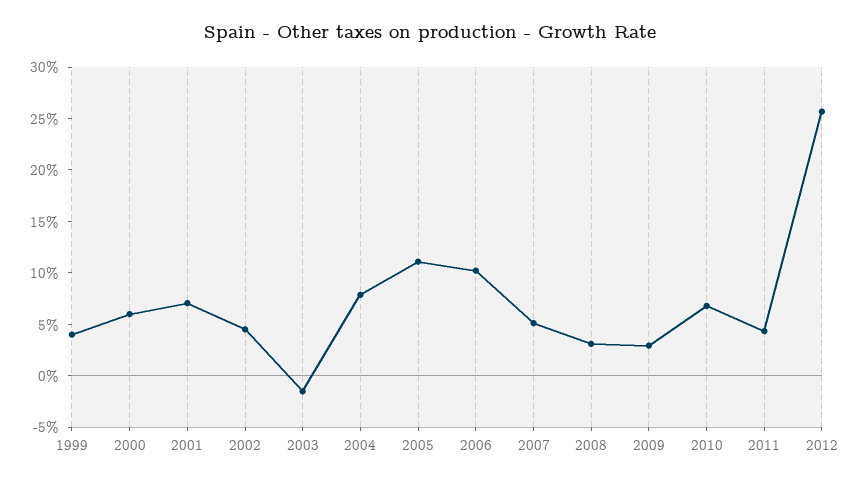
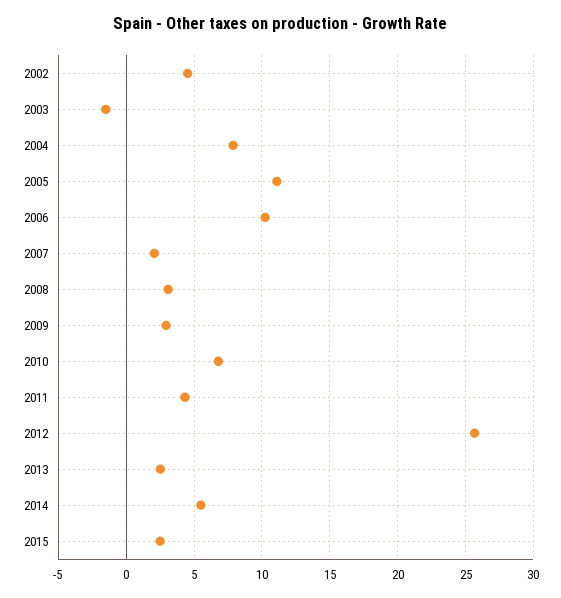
1999: 4 -> none
2000: 6 -> none
2001: 7 -> none
2007: 5 -> 2
2013: none -> 2.5
2014: none -> 5.5
2015: none -> 2.5

